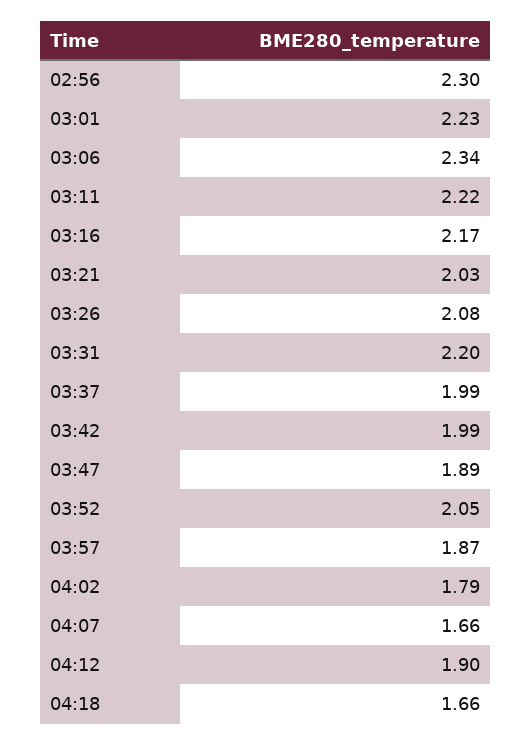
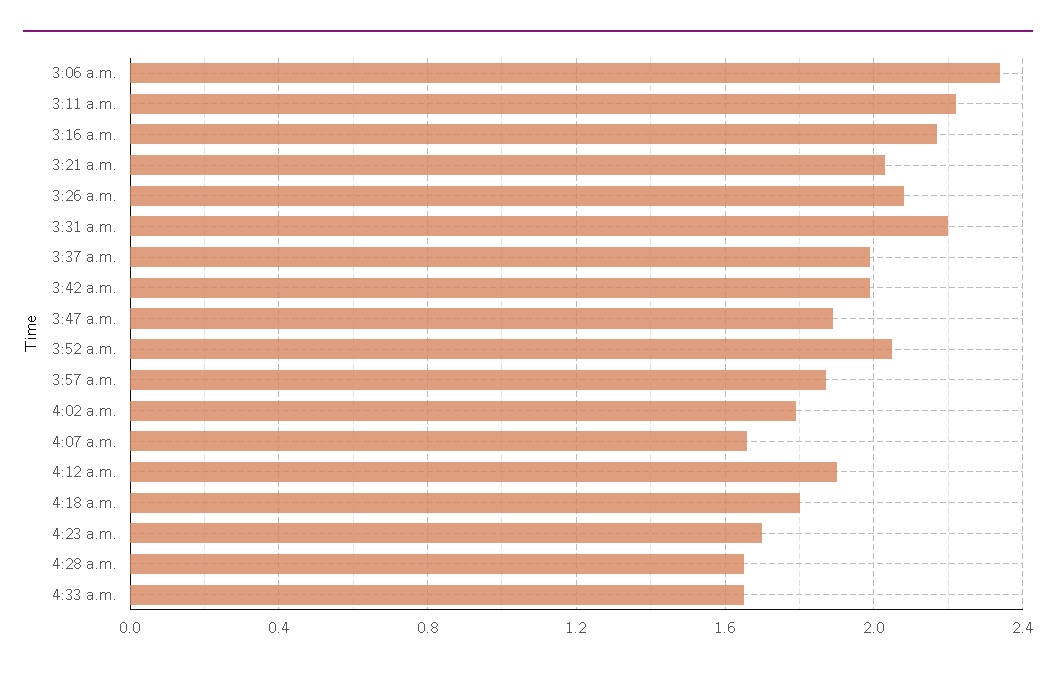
02:56: 2.3 -> none
03:01: 2.23 -> none
04:18: 1.66 -> 1.8
4:23 a.m.: none -> 1.7
4:28 a.m.: none -> 1.65
4:33 a.m.: none -> 1.65

